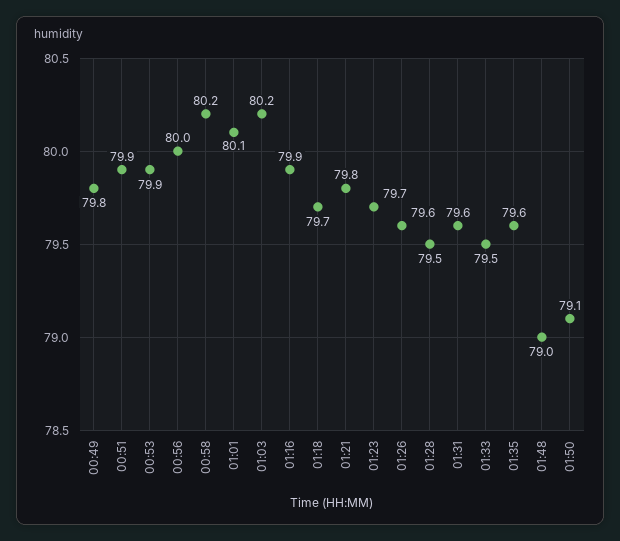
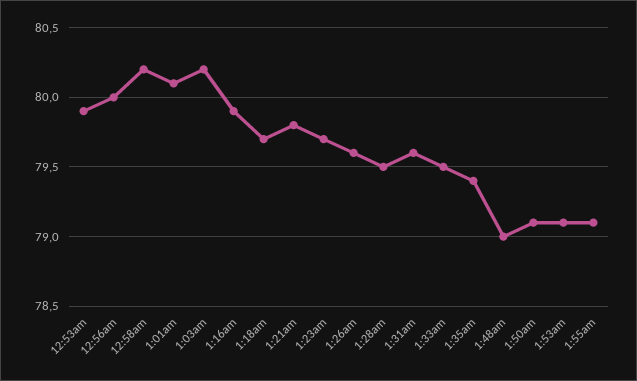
00:49: 79.8 -> none
00:51: 79.9 -> none
01:35: 79.6 -> 79.4
1:53am: none -> 79.1
1:55am: none -> 79.1

